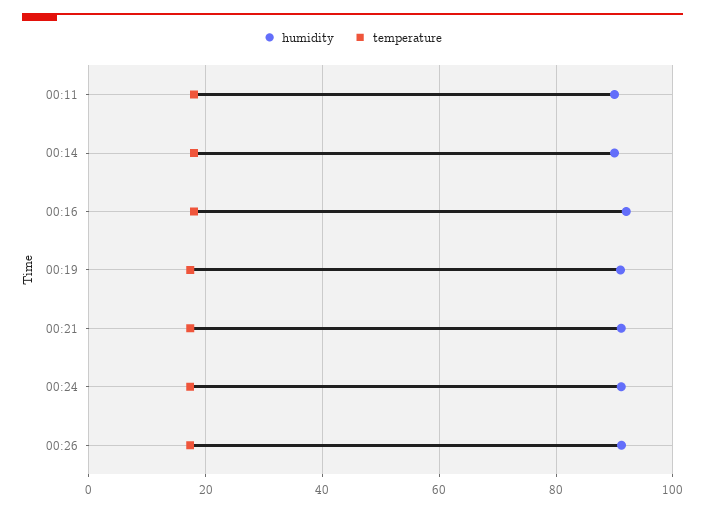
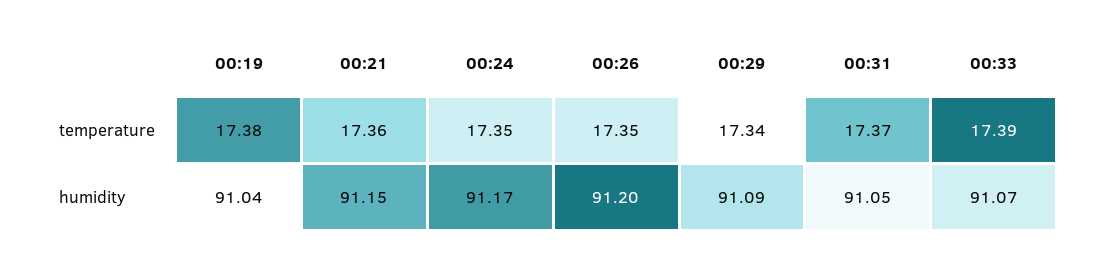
humidity, 00:11: 90 -> none
temperature, 00:11: 18 -> none
humidity, 00:14: 90 -> none
temperature, 00:14: 18 -> none
humidity, 00:16: 92 -> none
temperature, 00:16: 18 -> none
temperature, 00:29: none -> 17.34
temperature, 00:31: none -> 17.37
temperature, 00:33: none -> 17.39
humidity, 00:29: none -> 91.09
humidity, 00:31: none -> 91.05
humidity, 00:33: none -> 91.07

